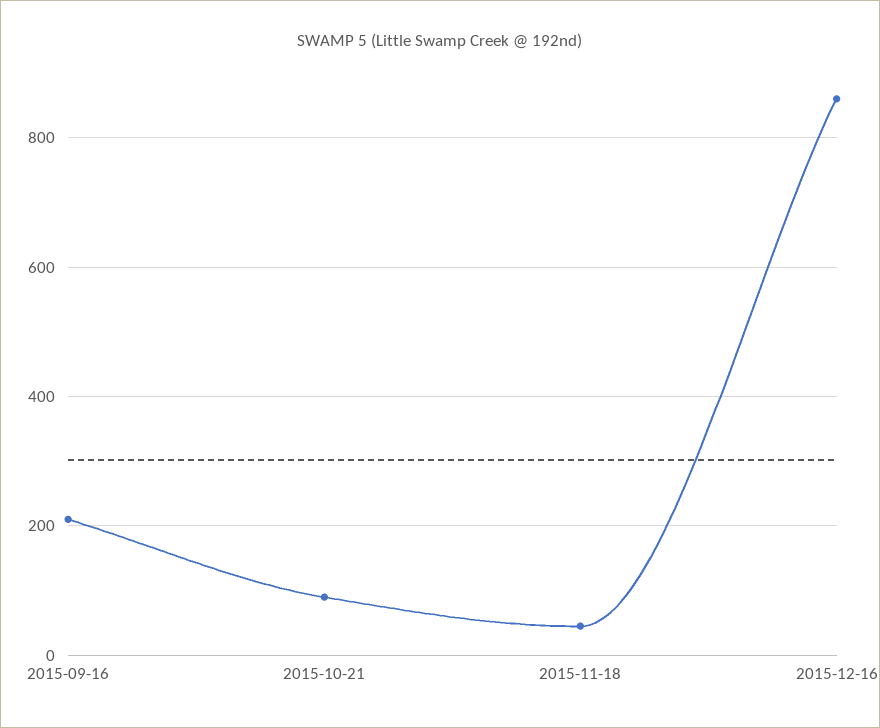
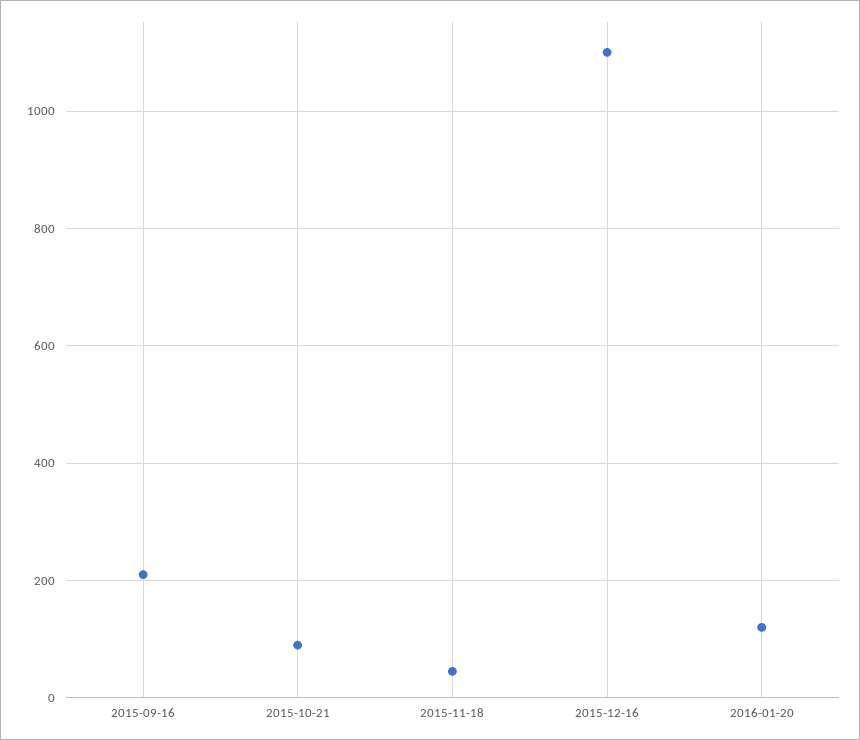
2015-12-16: 860 -> 1100
2016-01-20: none -> 120

